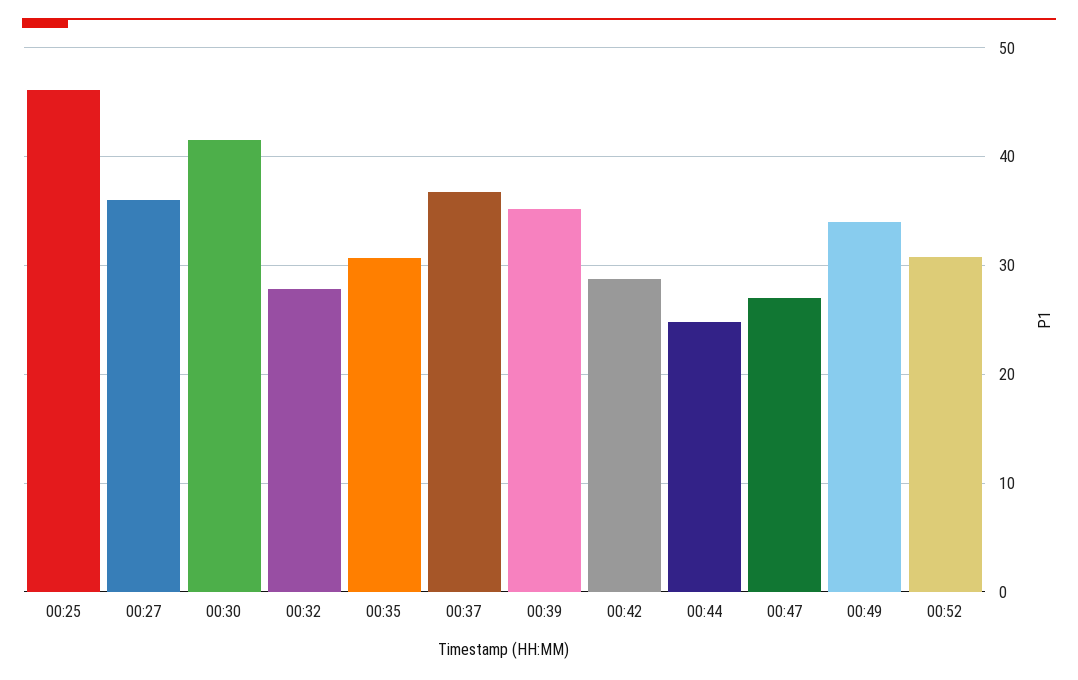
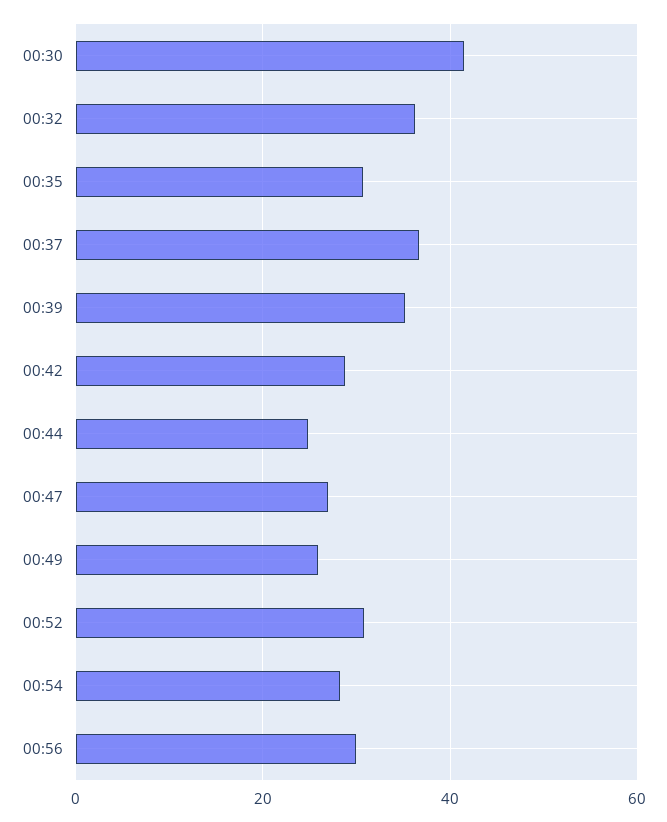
00:25: 46 -> none
00:27: 36 -> none
00:32: 28 -> 36
00:49: 34 -> 26
00:54: none -> 28
00:56: none -> 30

